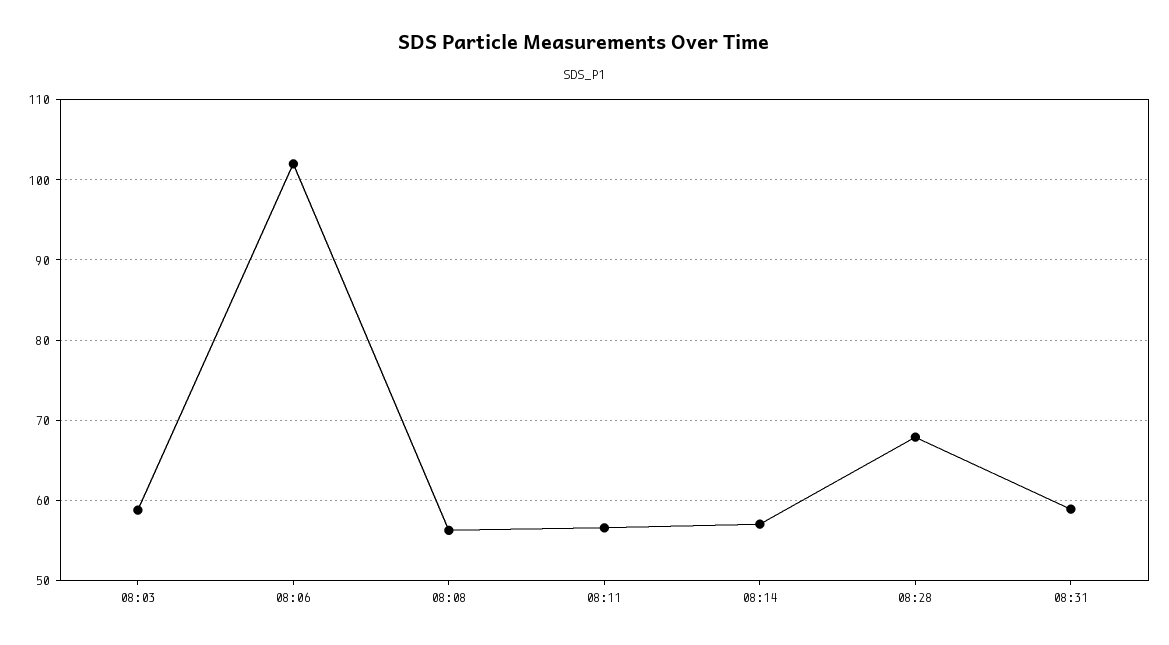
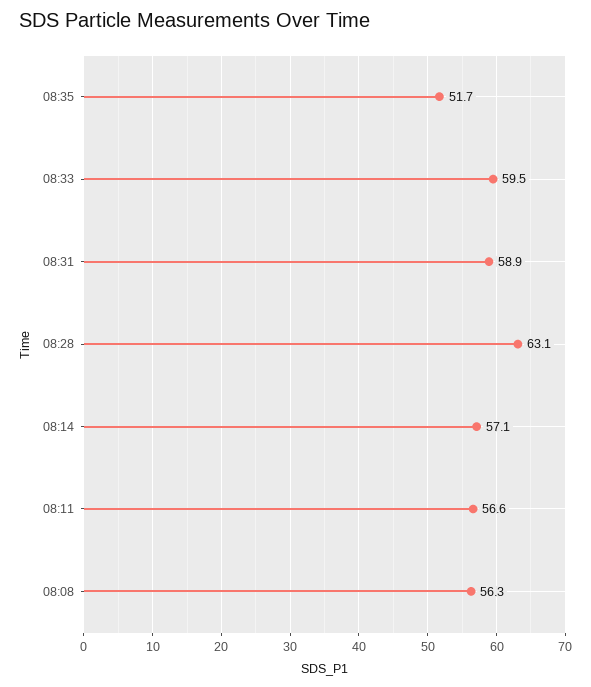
08:03: 59 -> none
08:06: 102 -> none
08:28: 68 -> 63.1
08:35: none -> 51.7
08:33: none -> 59.5

